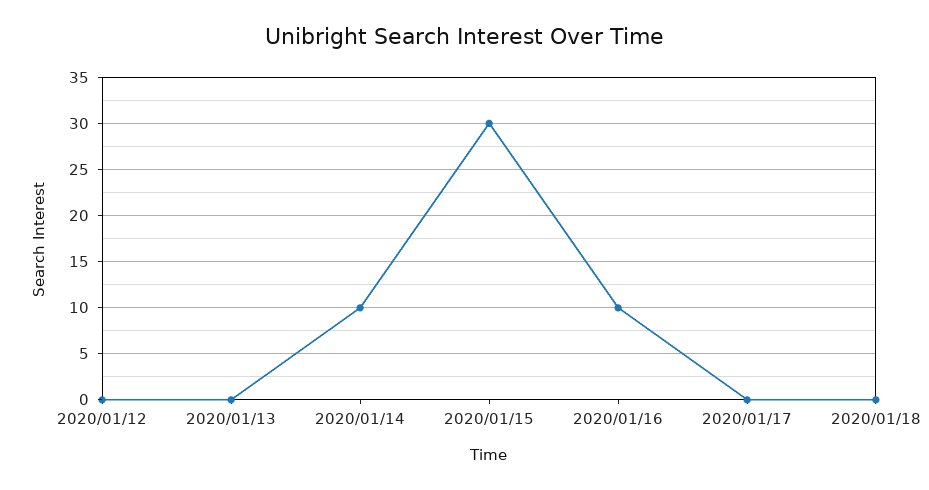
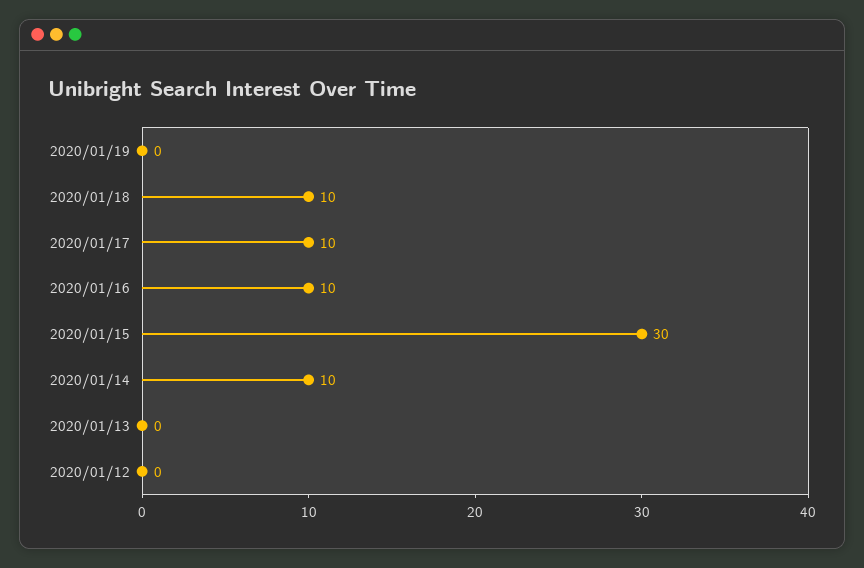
2020/01/17: 0 -> 10
2020/01/18: 0 -> 10
2020/01/19: none -> 0

